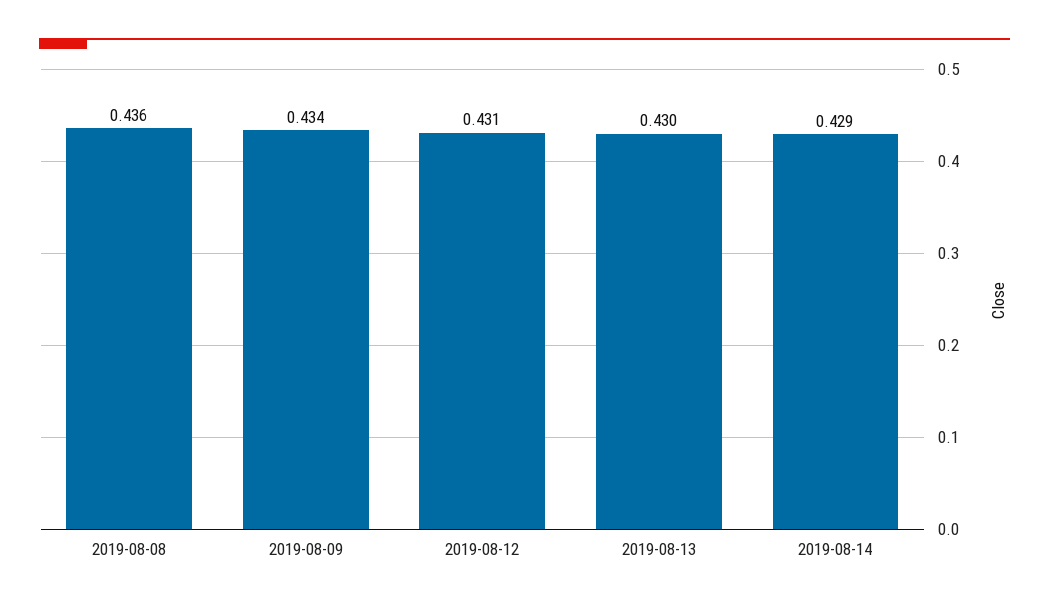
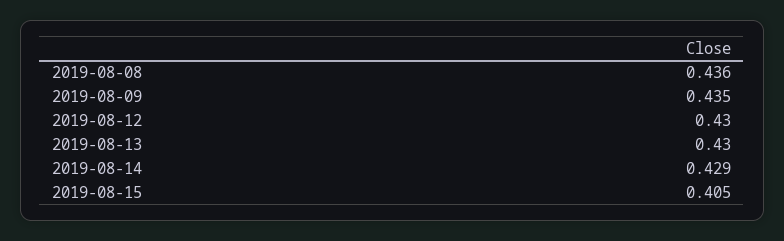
2019-08-09: 0.434 -> 0.435
2019-08-12: 0.431 -> 0.43
2019-08-15: none -> 0.405

